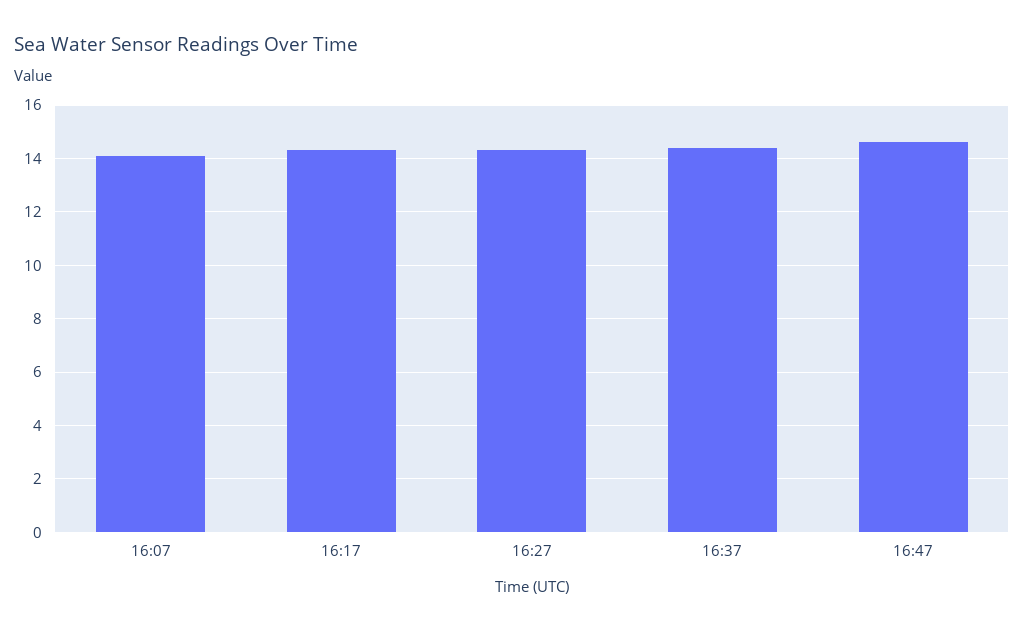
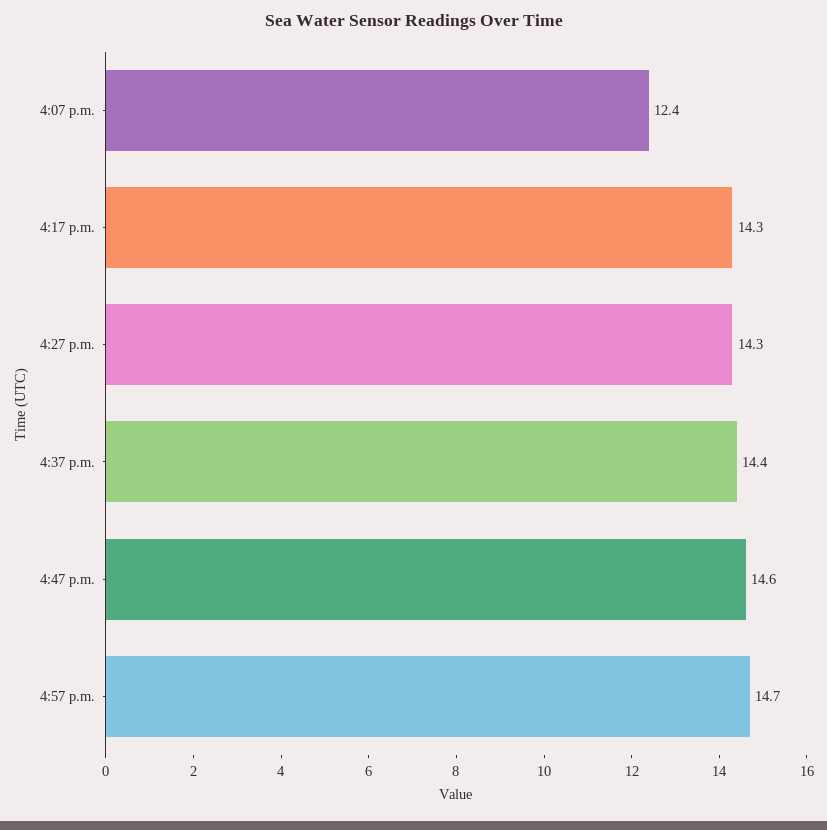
16:07: 14 -> 12.4
4:57 p.m.: none -> 14.7

